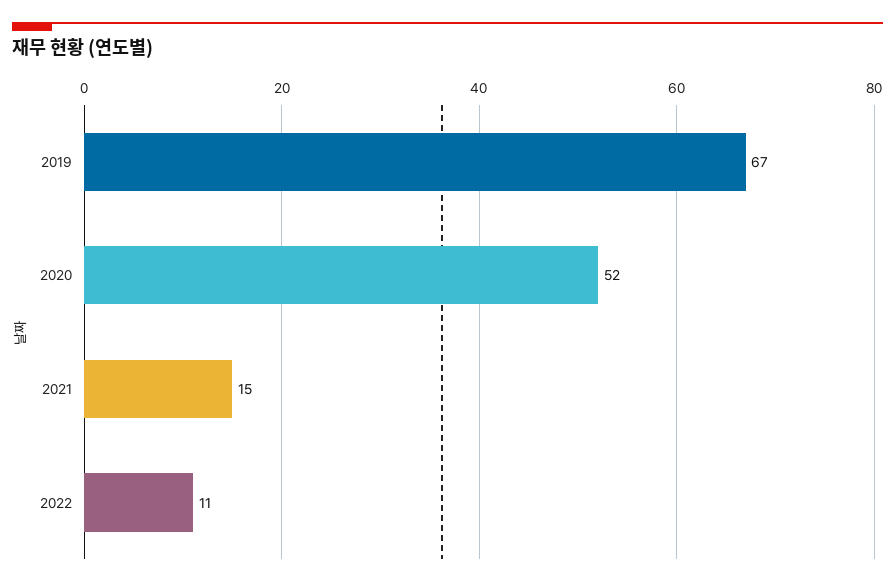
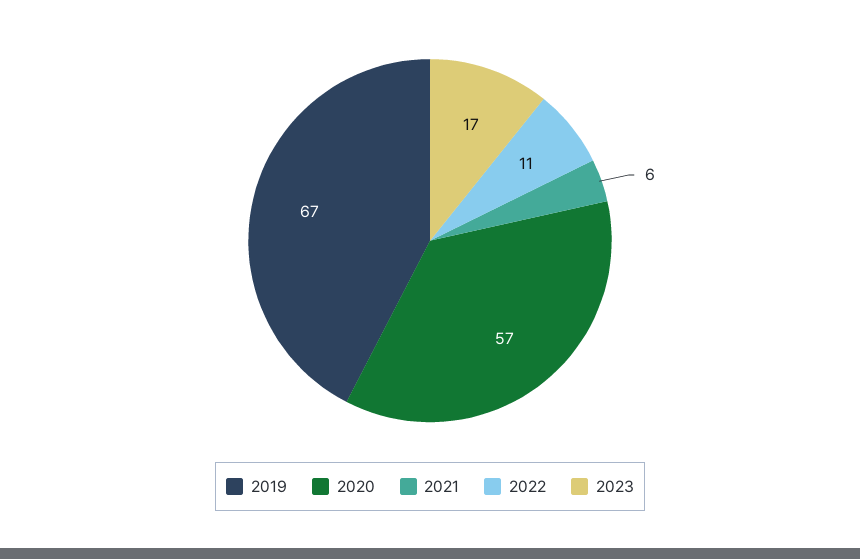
2020: 52 -> 57
2021: 15 -> 6
2023: none -> 17

